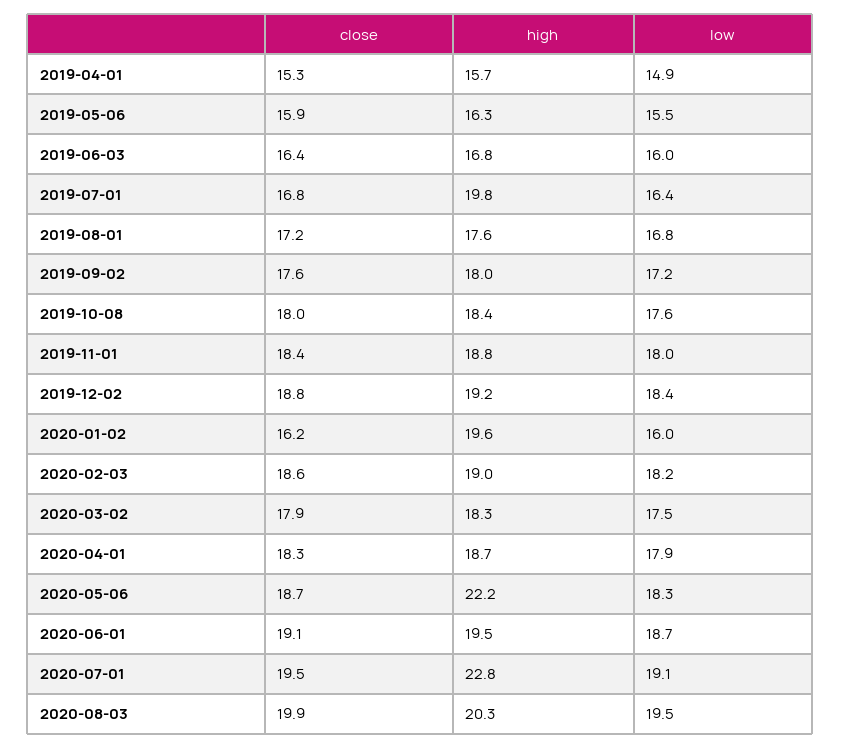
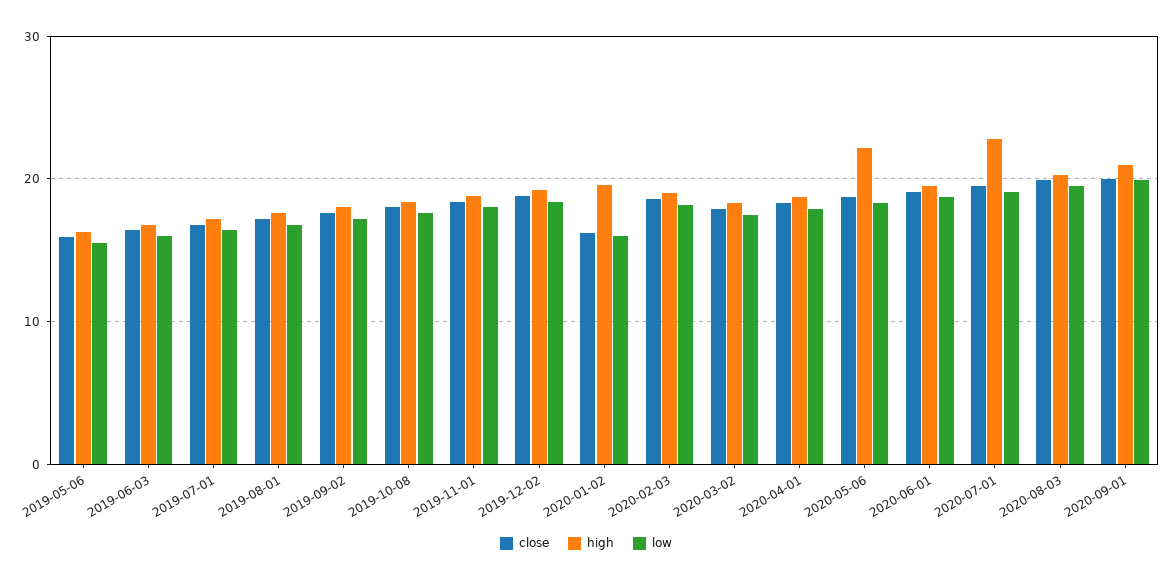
close, 2019-04-01: 15.3 -> none
high, 2019-04-01: 15.7 -> none
low, 2019-04-01: 14.9 -> none
high, 2019-07-01: 19.8 -> 17
close, 2020-09-01: none -> 20
high, 2020-09-01: none -> 21
low, 2020-09-01: none -> 20

